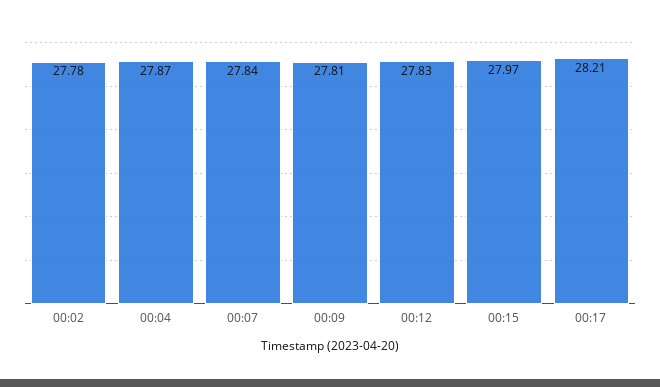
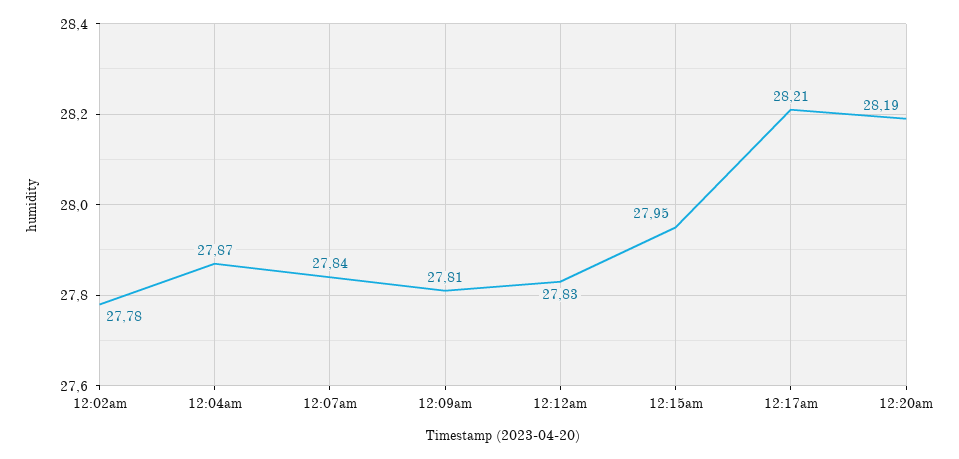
00:15: 27.97 -> 27.95
12:20am: none -> 28.19

